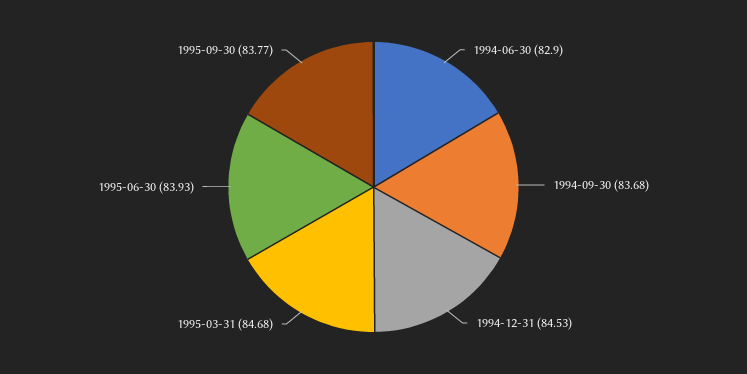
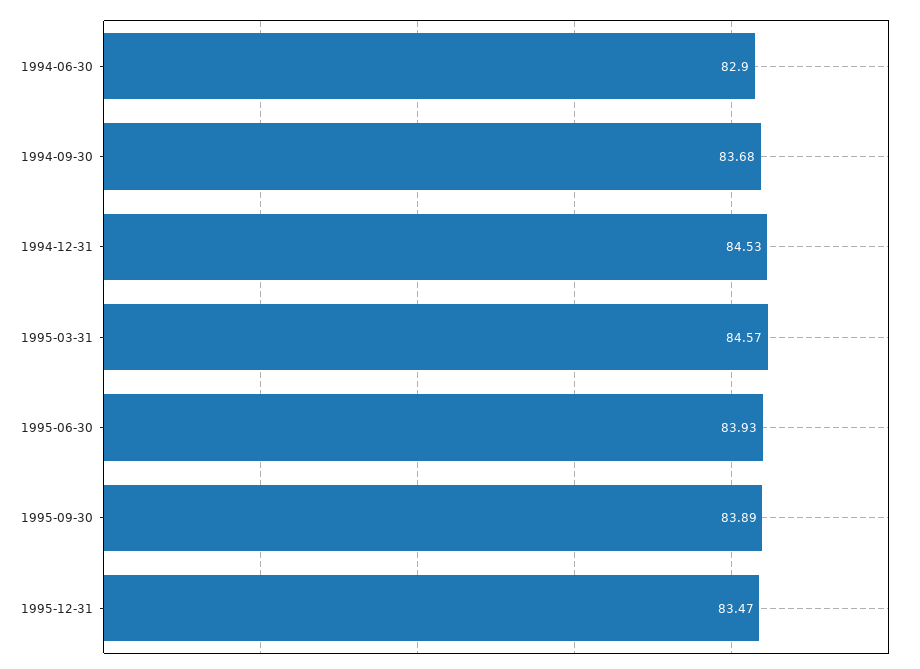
1995-03-31: 84.68 -> 84.57
1995-09-30: 83.77 -> 83.89
1995-12-31: none -> 83.47

